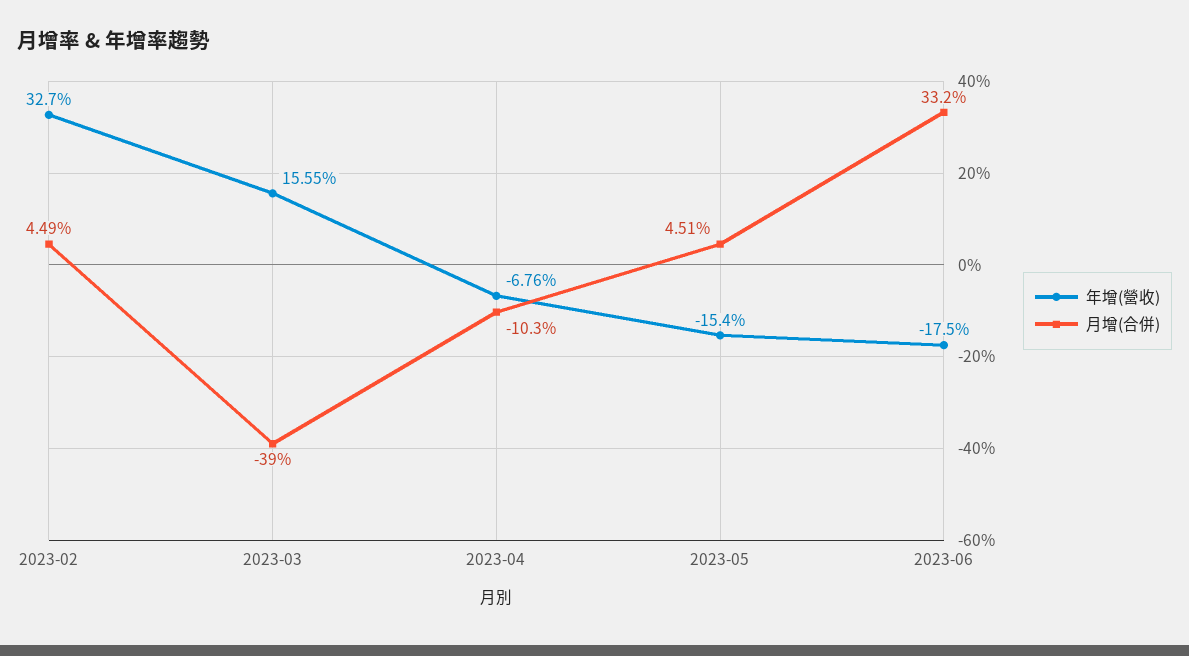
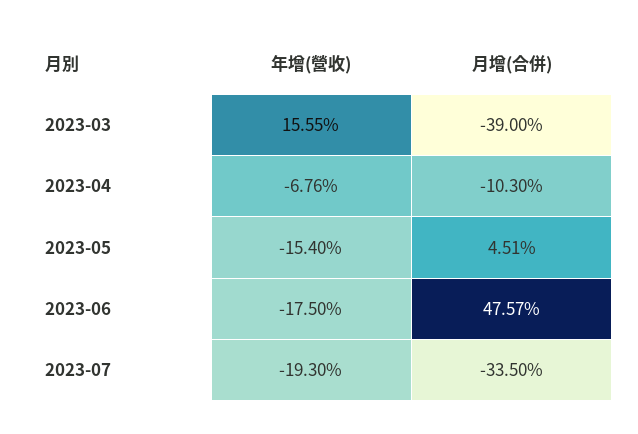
年增(營收), 2023-02: 32.7 -> none
月增(合併), 2023-02: 4.49 -> none
月增(合併), 2023-06: 33.2 -> 47.57
年增(營收), 2023-07: none -> -19.3
月增(合併), 2023-07: none -> -33.5

